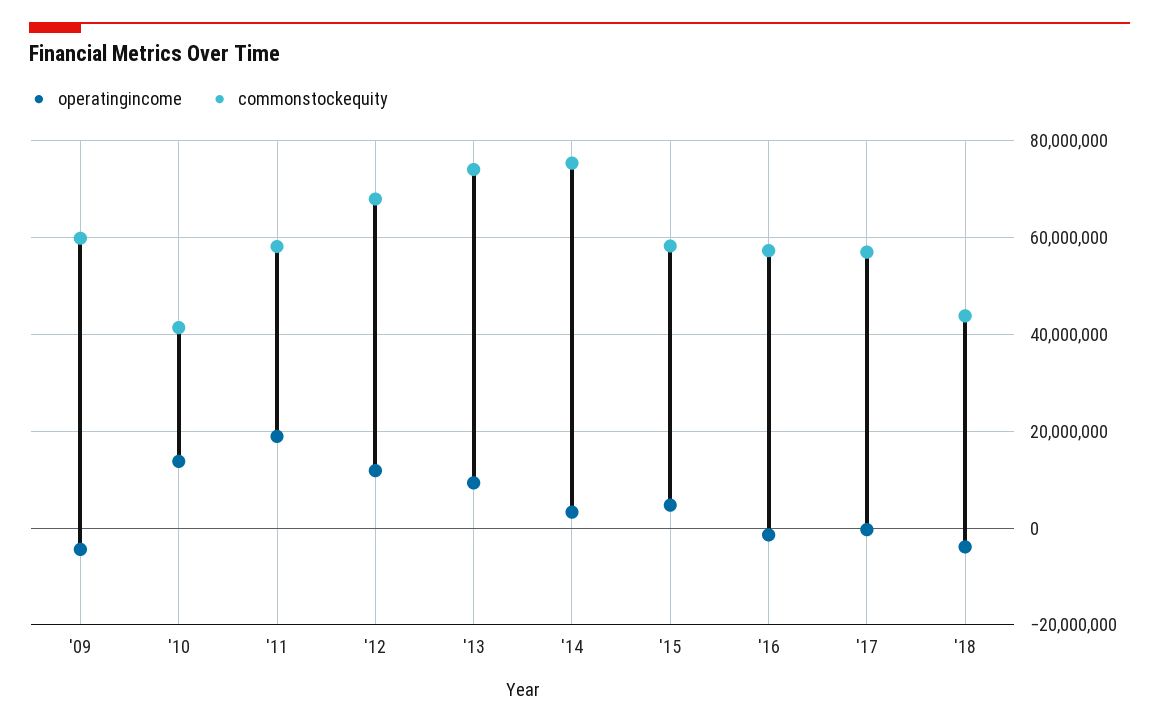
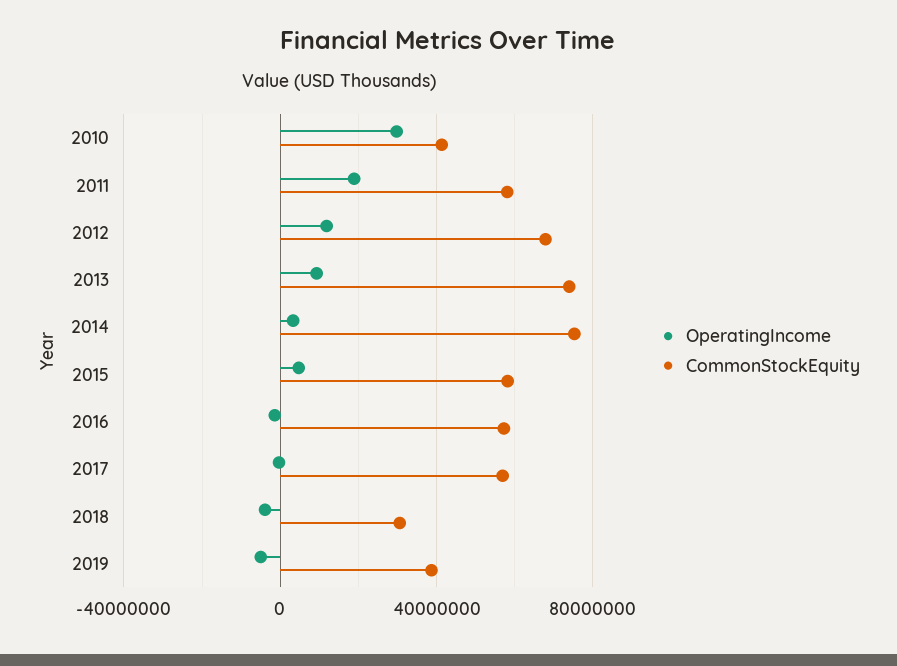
operatingincome, '09: -4000000 -> none
commonstockequity, '09: 60000000 -> none
operatingincome, '10: 14000000 -> 30000000
commonstockequity, '18: 44000000 -> 30000000
operatingincome, 2019: none -> -5000000
commonstockequity, 2019: none -> 40000000

